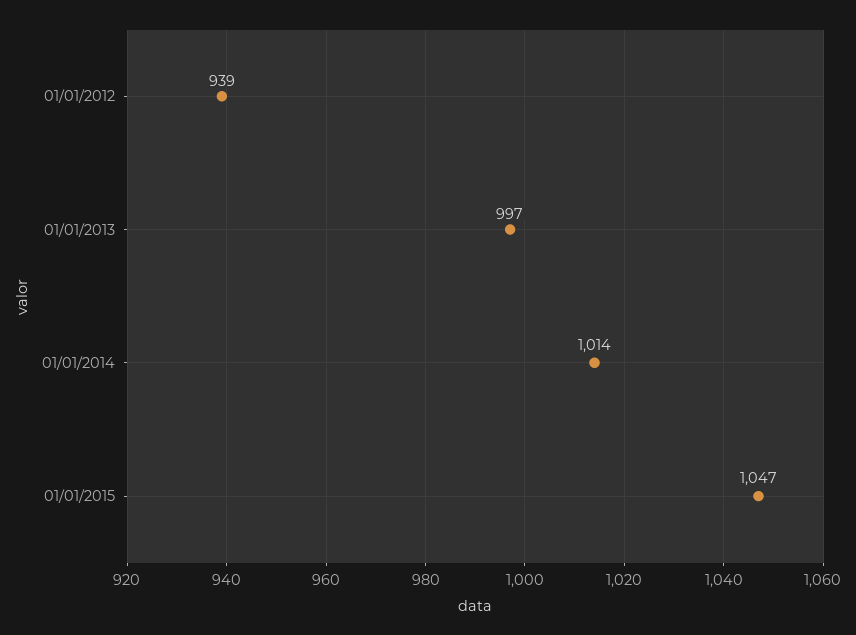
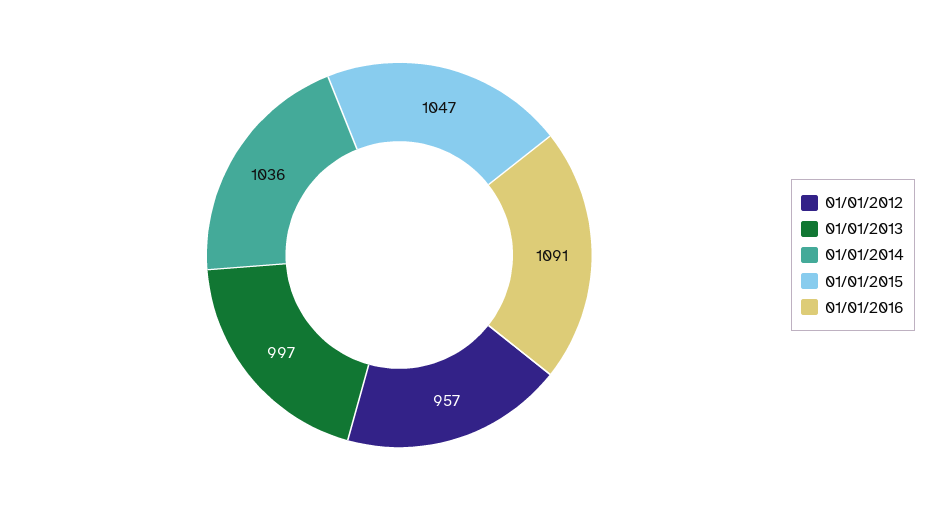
01/01/2012: 939 -> 957
01/01/2014: 1014 -> 1036
01/01/2016: none -> 1091

